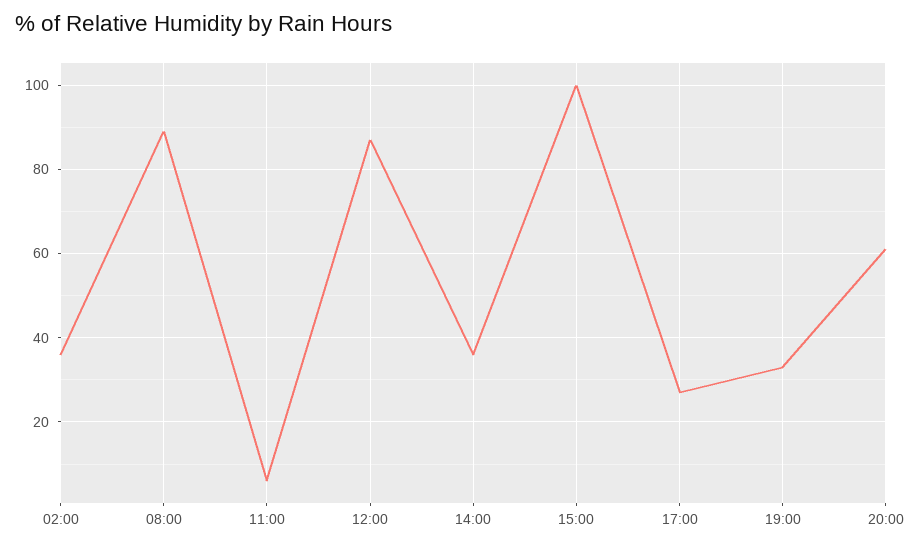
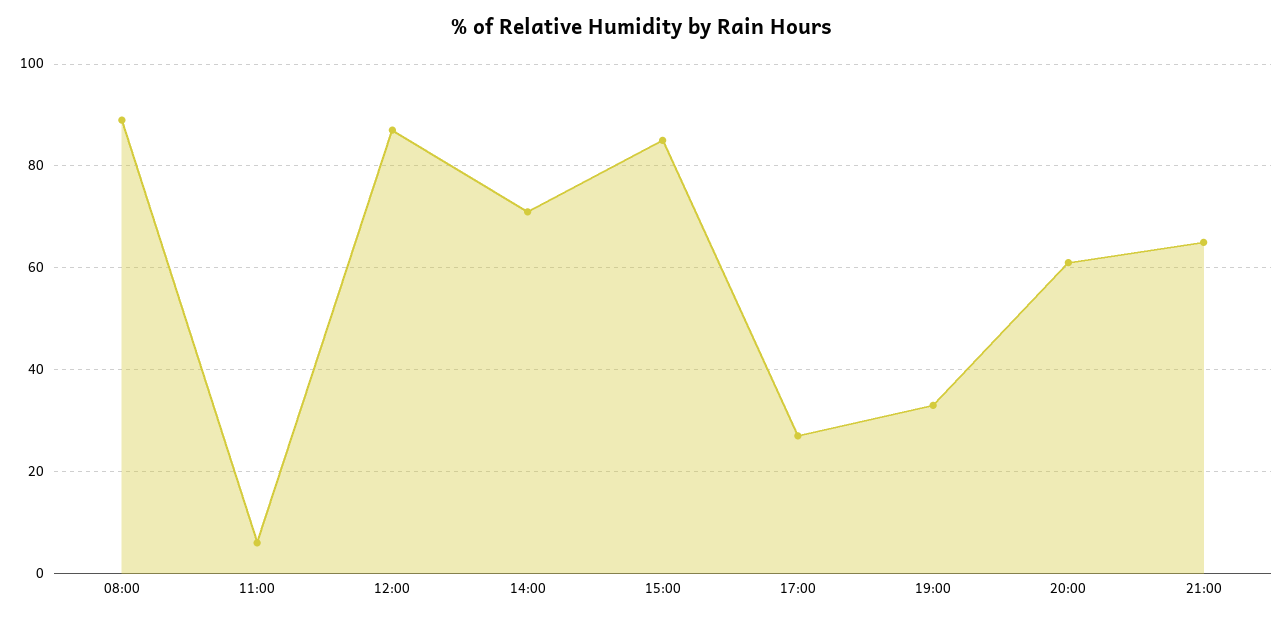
02:00: 35 -> none
14:00: 35 -> 70
15:00: 100 -> 85
21:00: none -> 65

